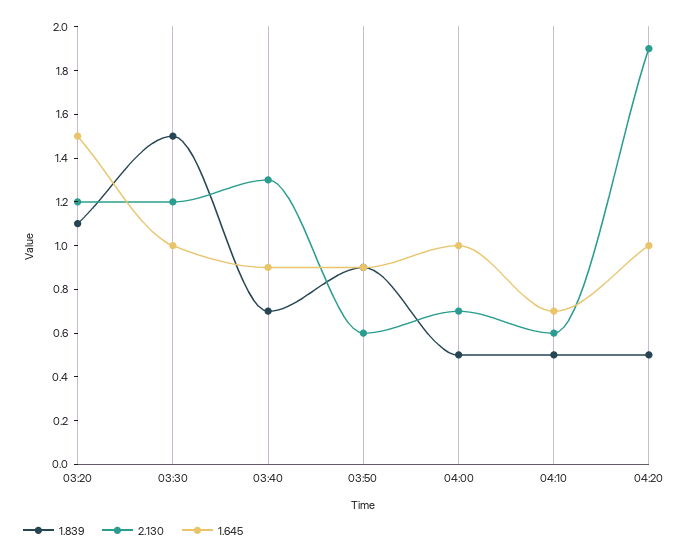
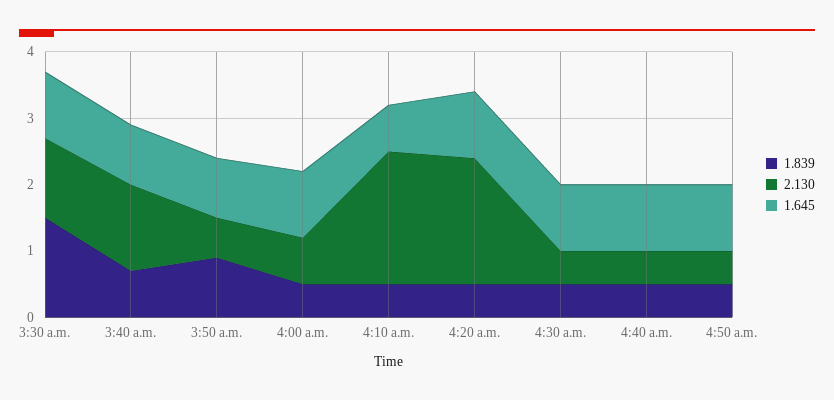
1.839, 03:20: 1.1 -> none
2.130, 03:20: 1.2 -> none
1.645, 03:20: 1.5 -> none
2.130, 04:10: 0.6 -> 2
1.839, 4:30 a.m.: none -> 0.5
2.130, 4:30 a.m.: none -> 0.5
1.645, 4:30 a.m.: none -> 1
1.839, 4:40 a.m.: none -> 0.5
2.130, 4:40 a.m.: none -> 0.5
1.645, 4:40 a.m.: none -> 1
1.839, 4:50 a.m.: none -> 0.5
2.130, 4:50 a.m.: none -> 0.5
1.645, 4:50 a.m.: none -> 1

